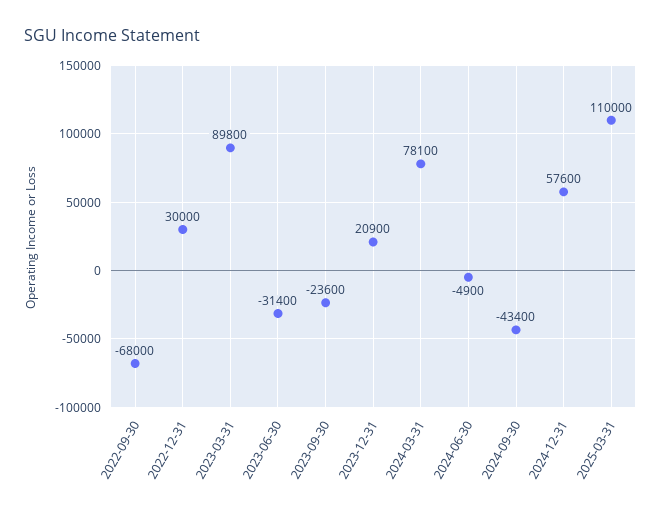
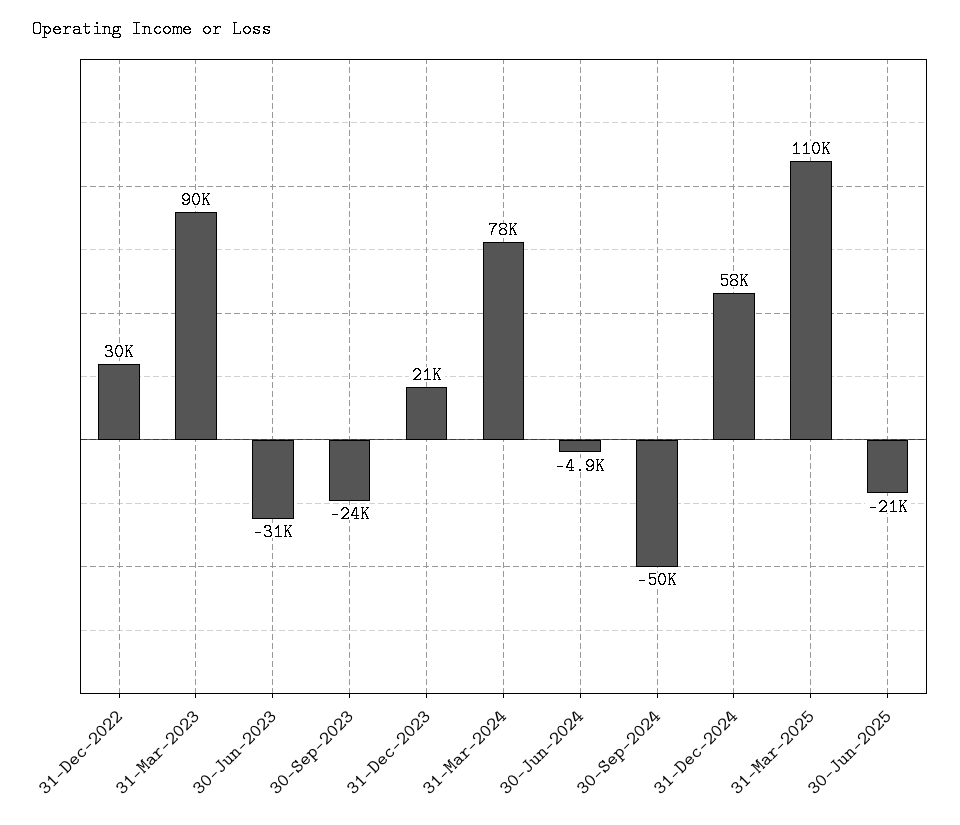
2022-09-30: -68000 -> none
2024-09-30: -43400 -> -50000
30-Jun-2025: none -> -21000

